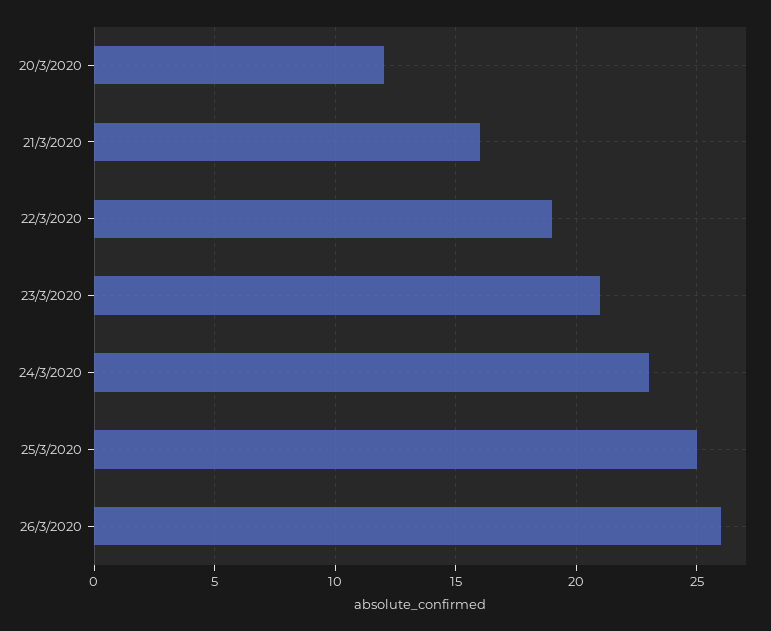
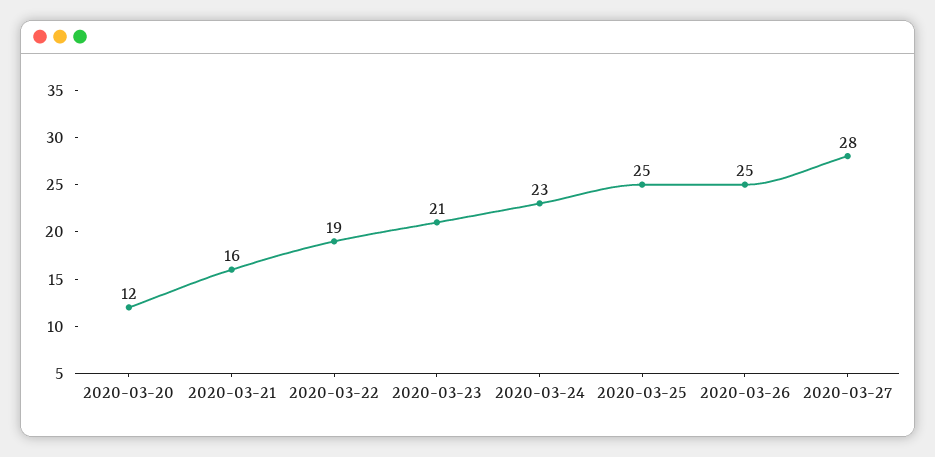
26/3/2020: 26 -> 25
2020-03-27: none -> 28

